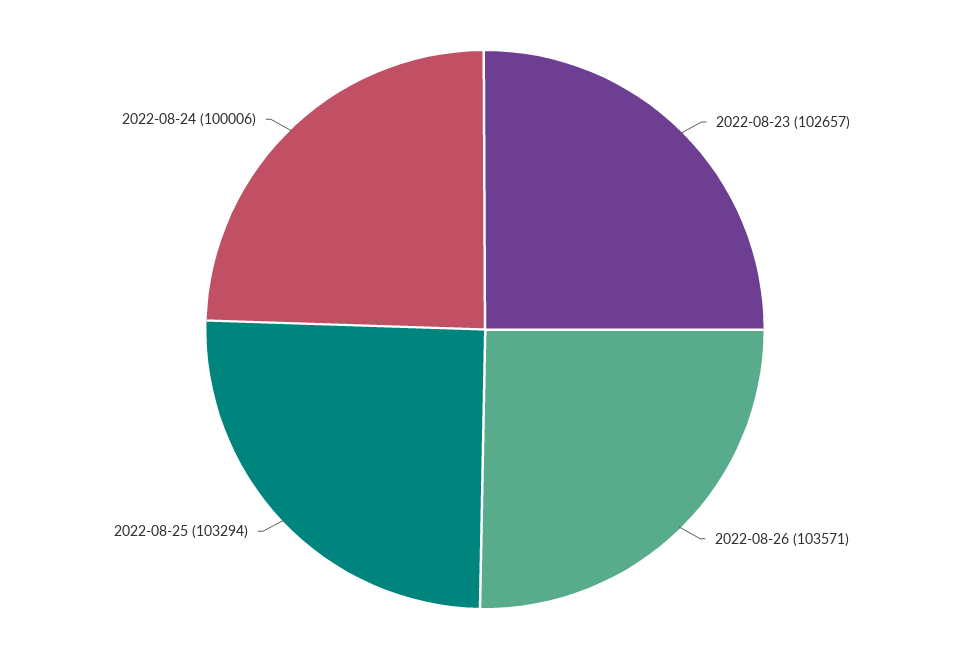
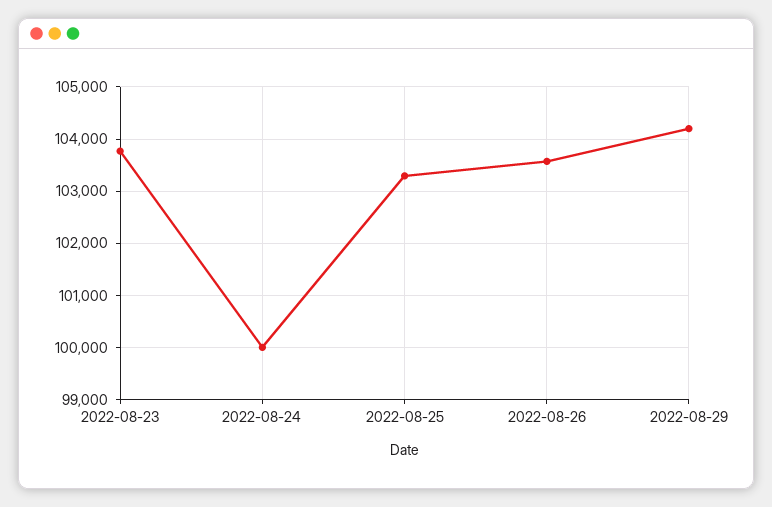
2022-08-23: 102657 -> 103800
2022-08-29: none -> 104200

